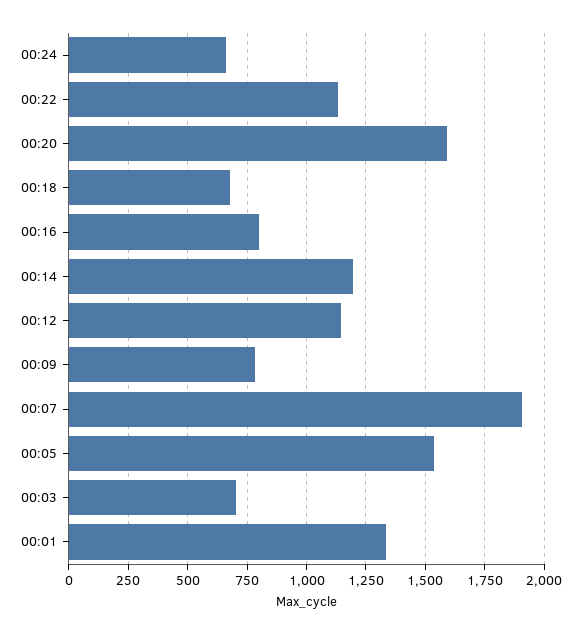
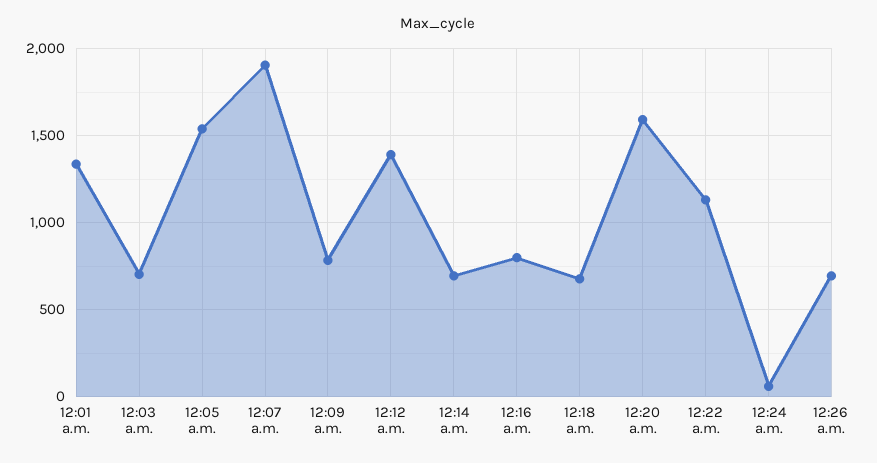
00:24: 650 -> 50
00:14: 1200 -> 700
00:12: 1150 -> 1400
12:26 a.m.: none -> 700

